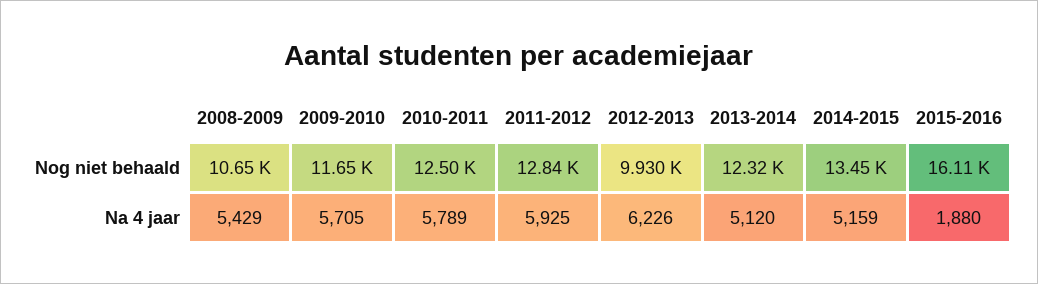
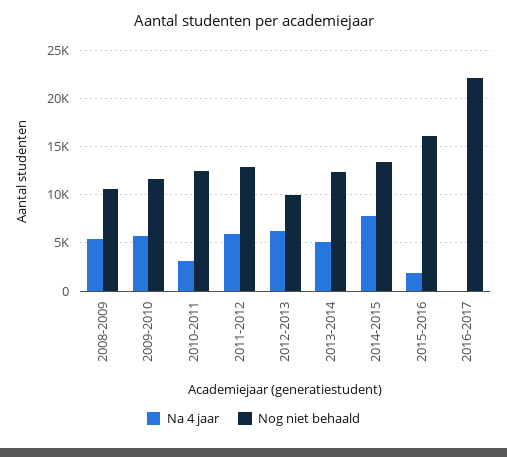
Na 4 jaar, 2010-2011: 5789 -> 3000
Na 4 jaar, 2014-2015: 5159 -> 8000
Na 4 jaar, 2016-2017: none -> 0
Nog niet behaald, 2016-2017: none -> 22000

